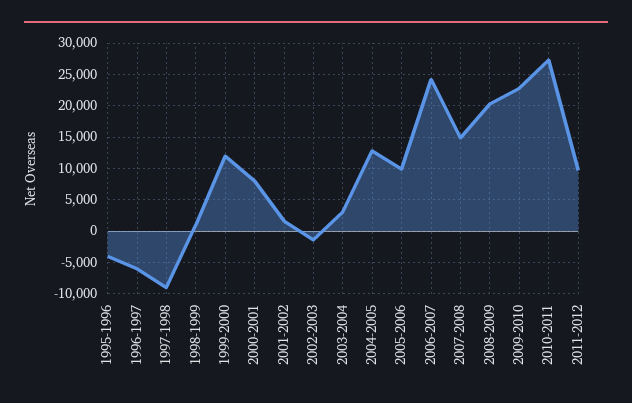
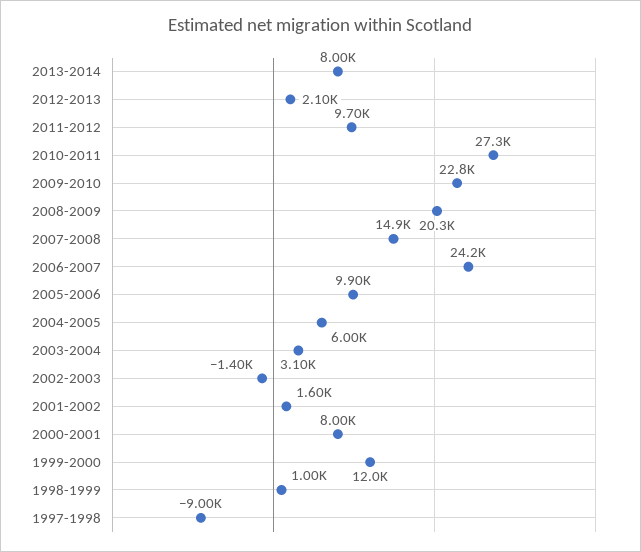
1995-1996: -4000 -> none
1996-1997: -6000 -> none
2004-2005: 13000 -> 6000
2013-2014: none -> 8000
2012-2013: none -> 2100

